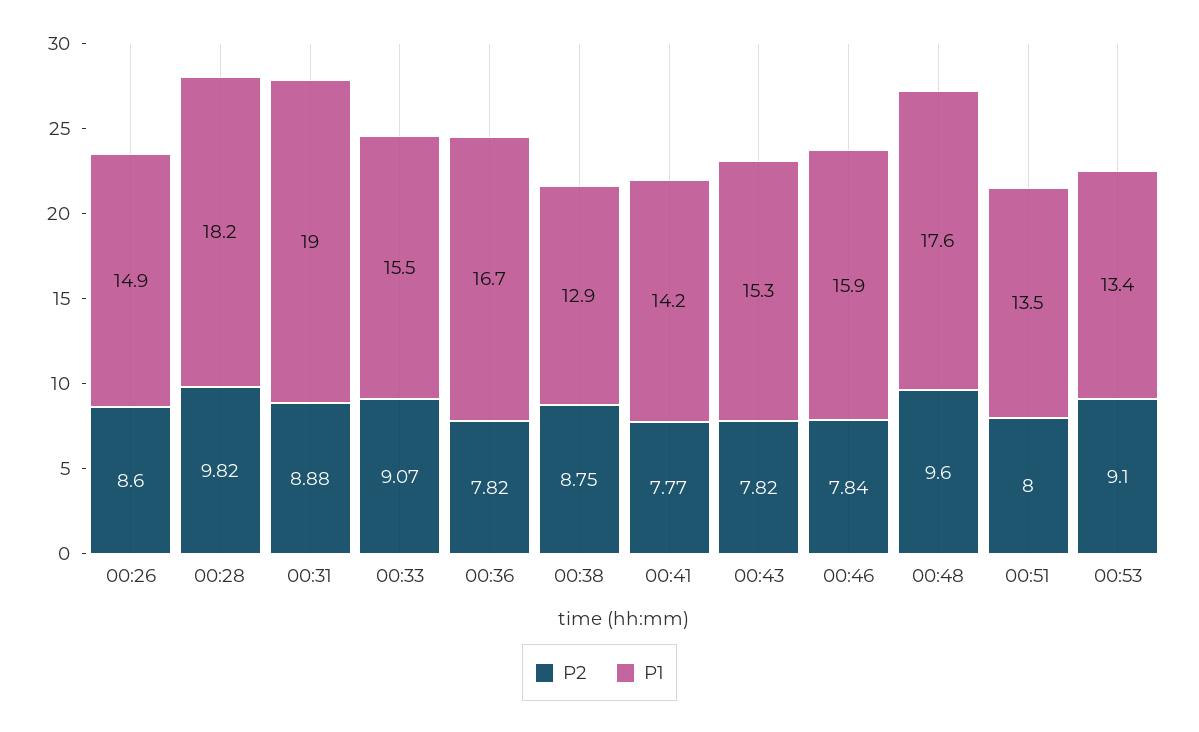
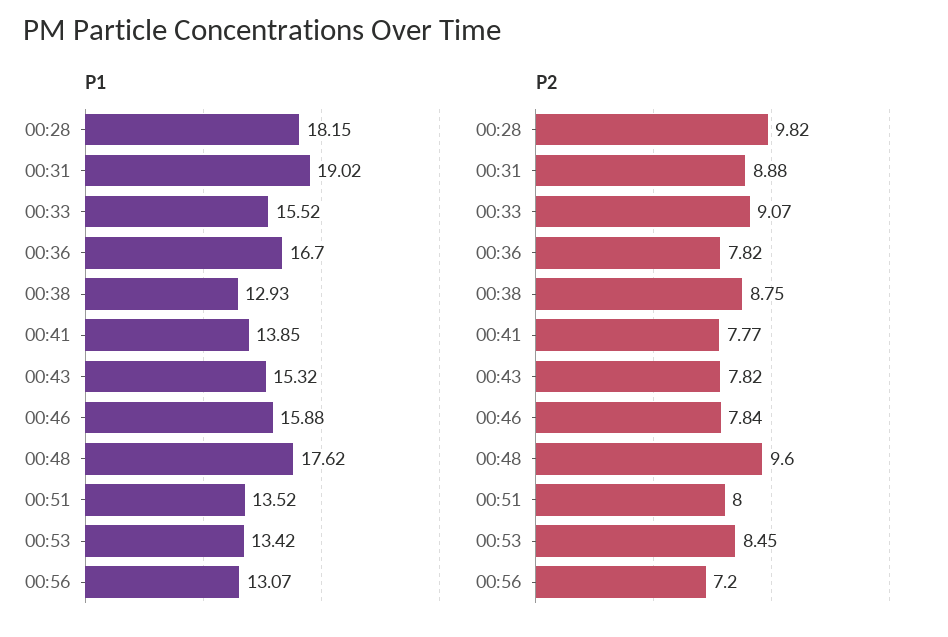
P2, 00:26: 8.6 -> none
P1, 00:26: 14.9 -> none
P1, 00:41: 14.2 -> 13.85
P2, 00:53: 9.1 -> 8.45
P1, 00:56: none -> 13.07
P2, 00:56: none -> 7.2

